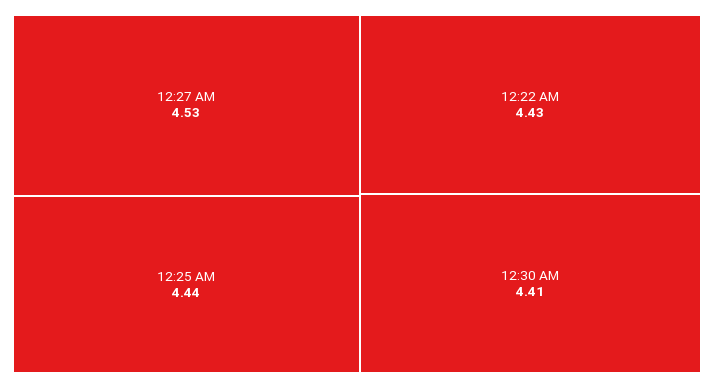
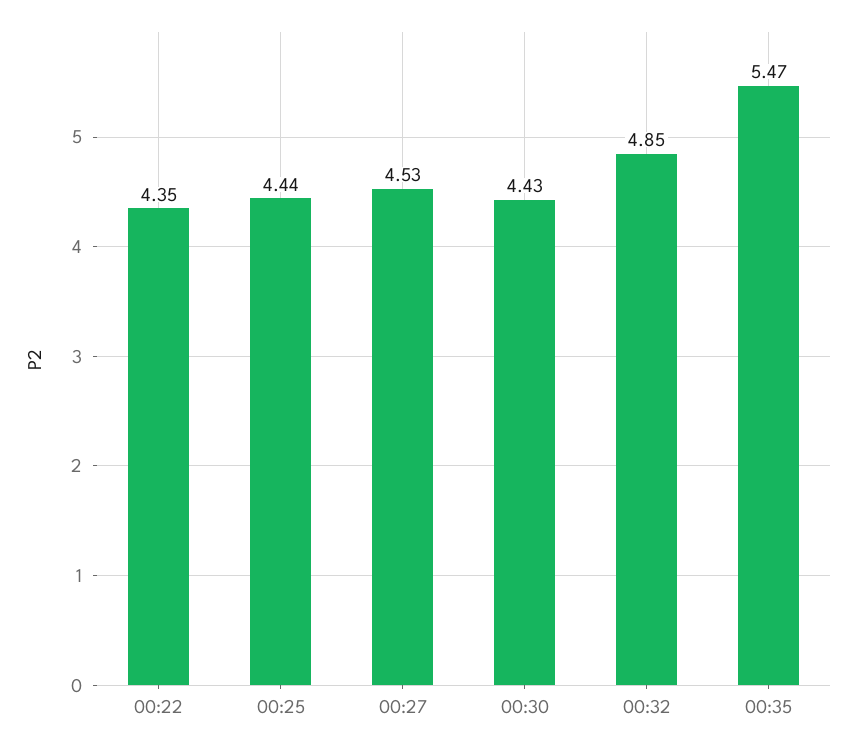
12:22 AM: 4.43 -> 4.35
12:30 AM: 4.41 -> 4.43
00:32: none -> 4.85
00:35: none -> 5.47

